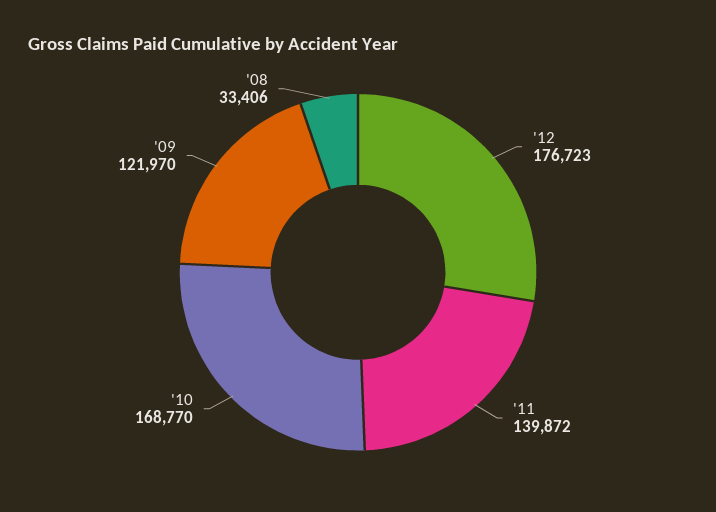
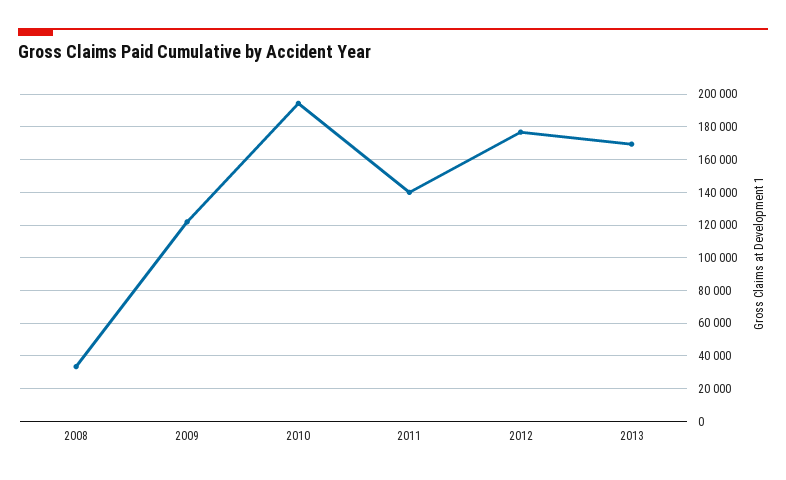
'10: 168770 -> 195000
2013: none -> 170000

